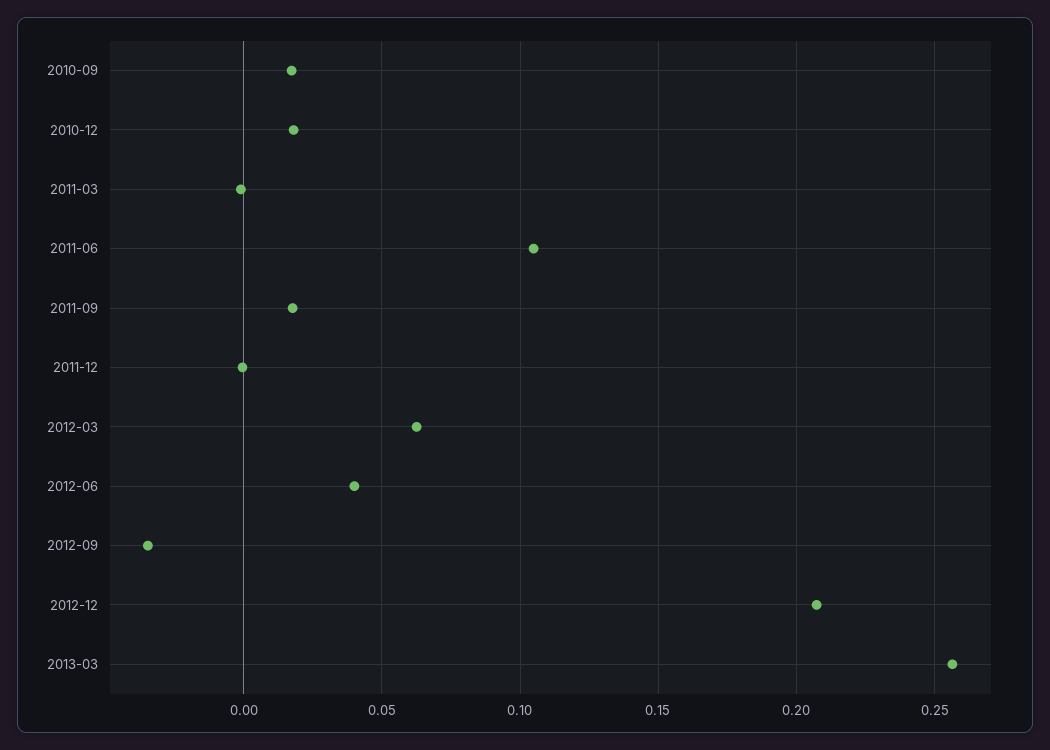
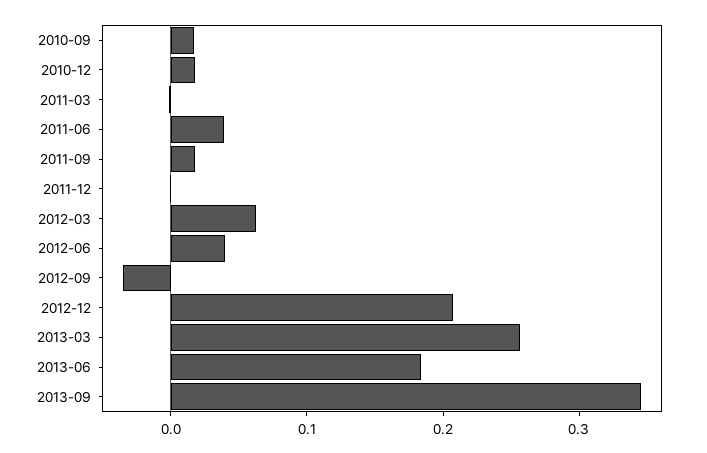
2011-06: 0.105 -> 0.04
2013-06: none -> 0.18
2013-09: none -> 0.34

